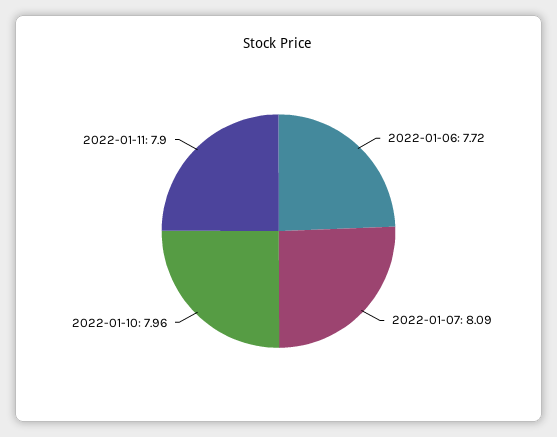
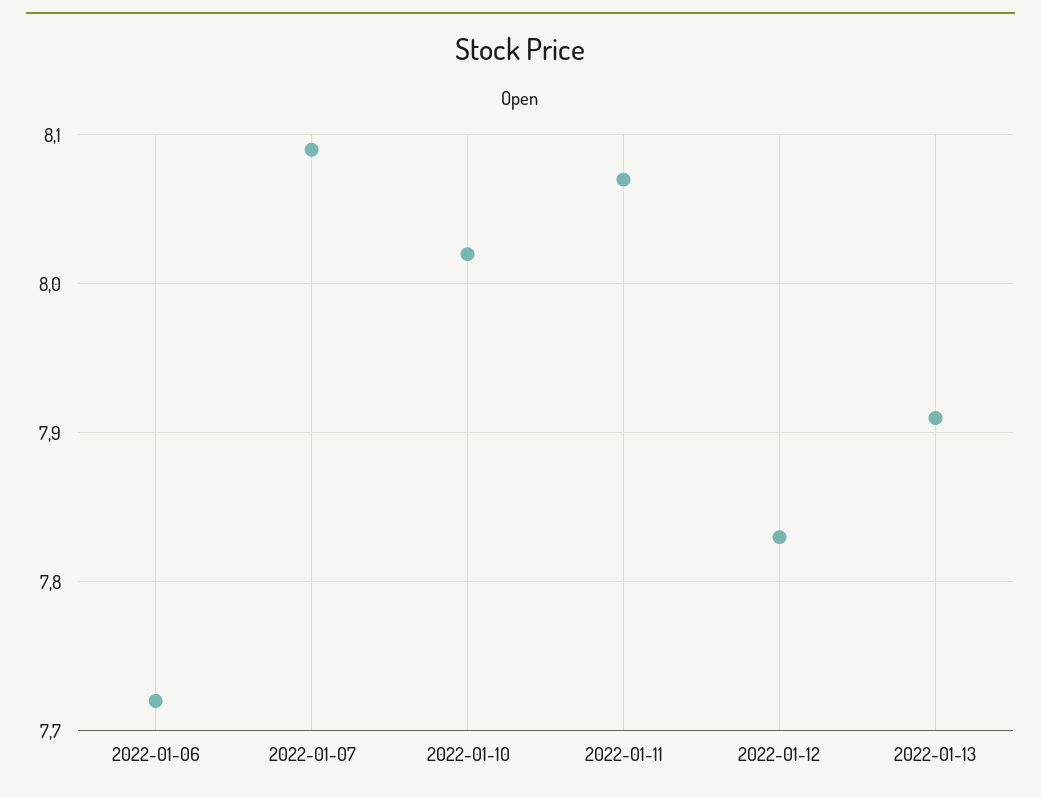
2022-01-10: 7.96 -> 8.02
2022-01-11: 7.9 -> 8.07
2022-01-12: none -> 7.83
2022-01-13: none -> 7.91

